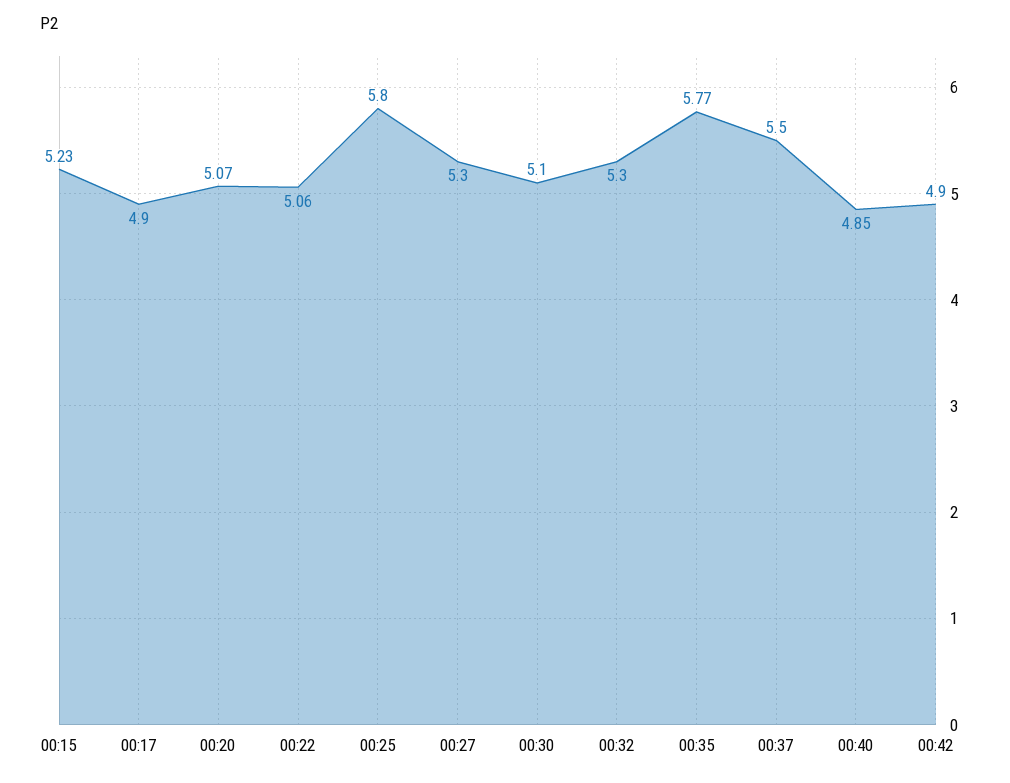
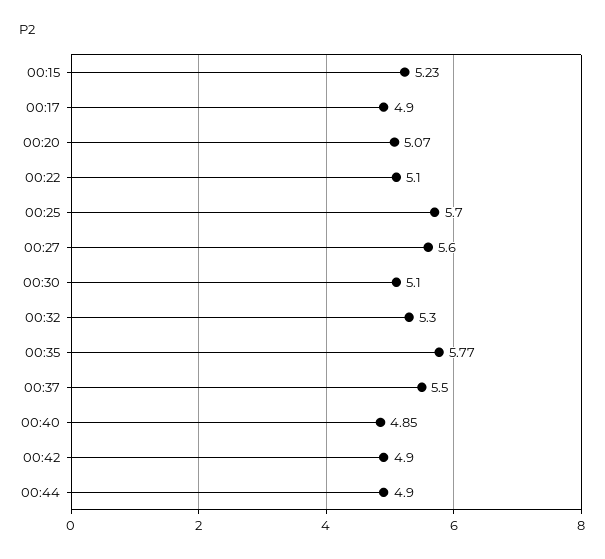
00:22: 5.06 -> 5.1
00:25: 5.8 -> 5.7
00:27: 5.3 -> 5.6
00:44: none -> 4.9

